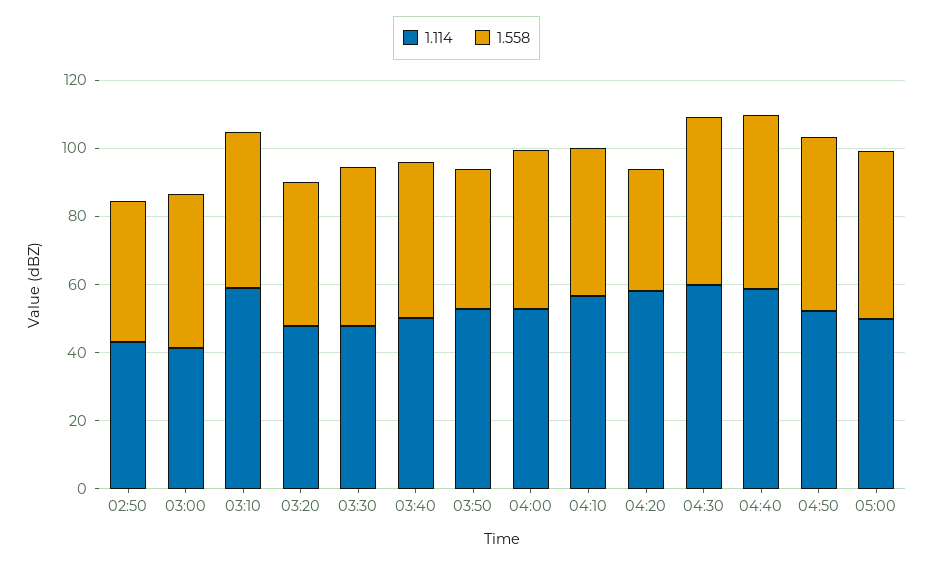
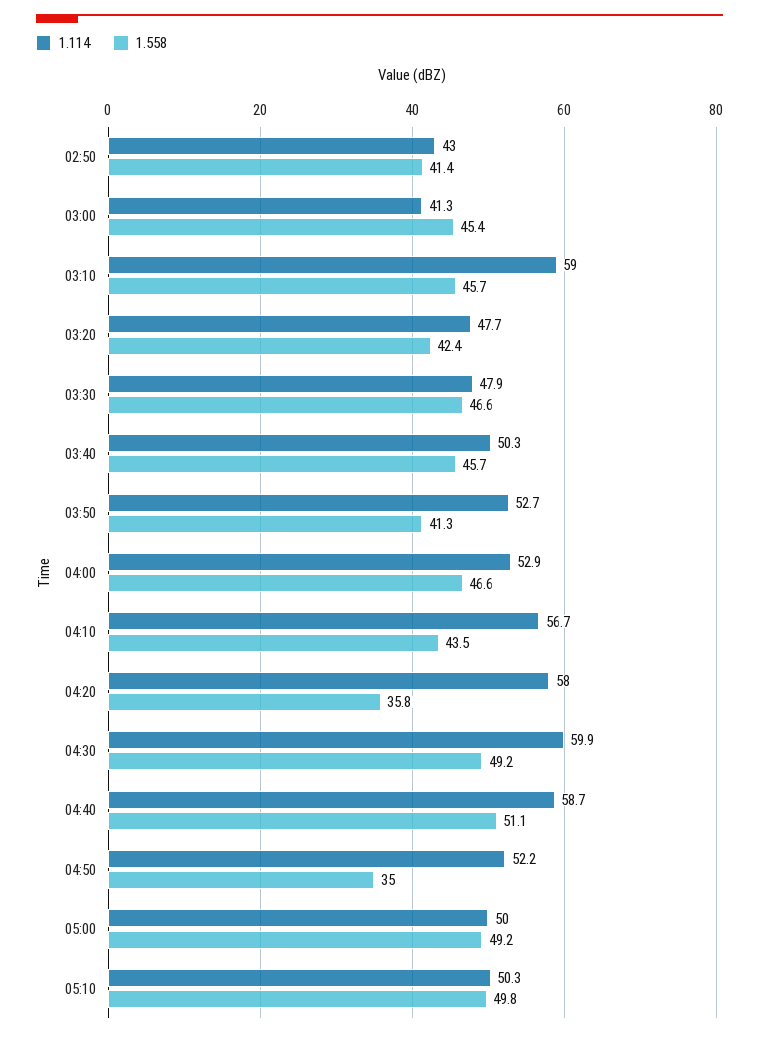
1.558, 04:50: 50 -> 35
1.114, 05:10: none -> 50.3
1.558, 05:10: none -> 49.8

